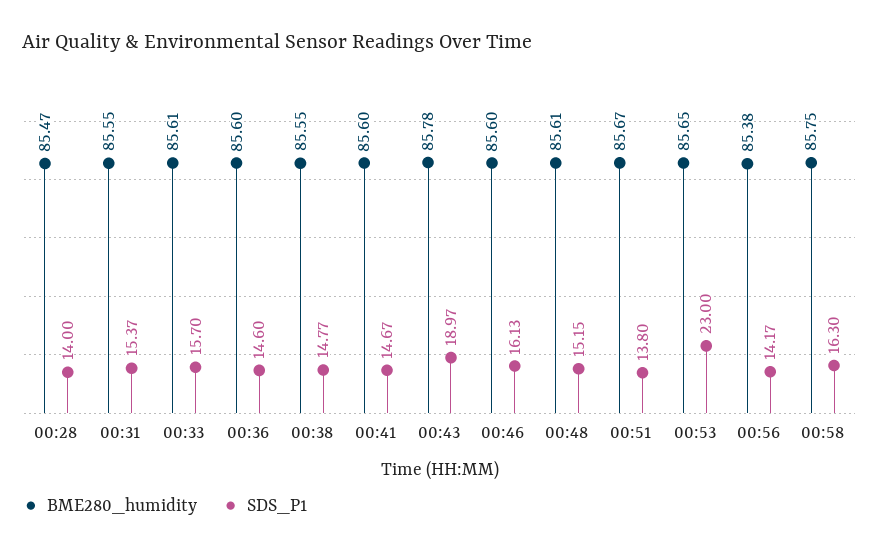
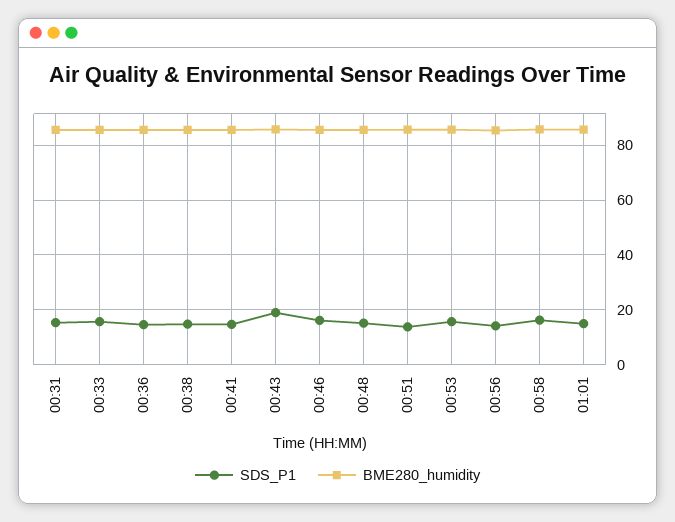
BME280_humidity, 00:28: 85.47 -> none
SDS_P1, 00:28: 14 -> none
SDS_P1, 00:53: 23 -> 15
SDS_P1, 01:01: none -> 15
BME280_humidity, 01:01: none -> 85

